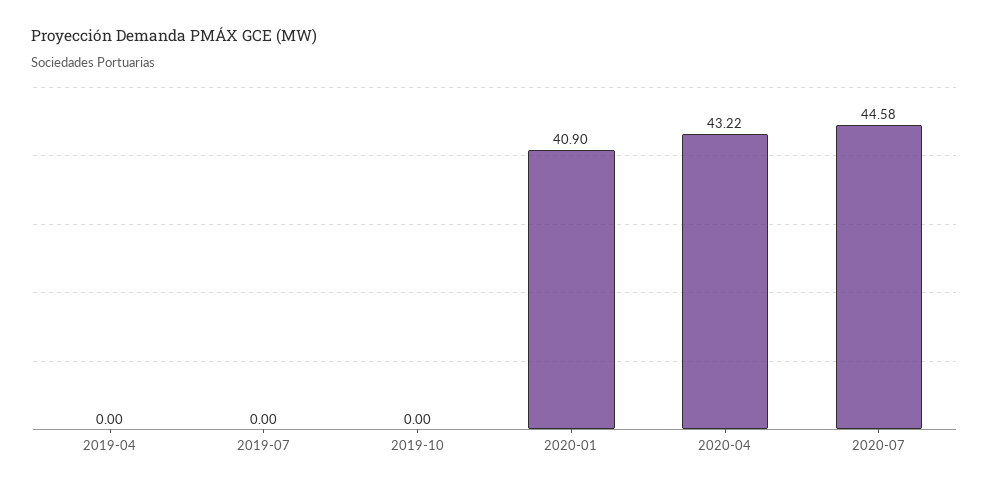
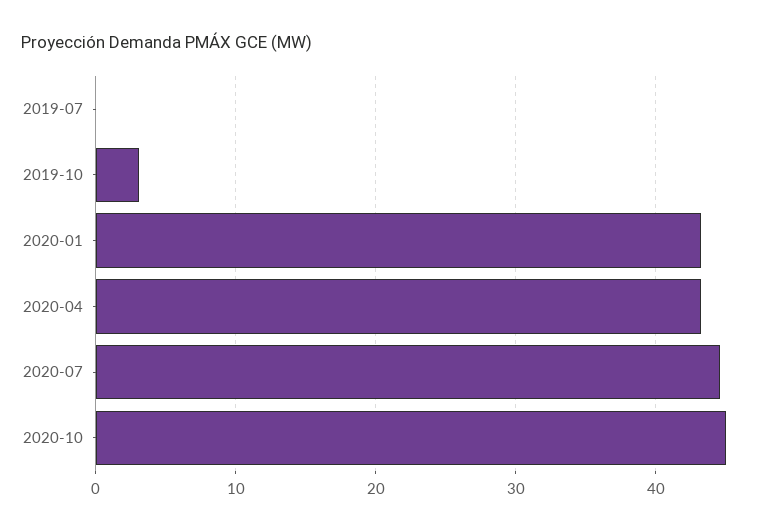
2019-04: 0 -> none
2019-10: 0 -> 3
2020-01: 40.9 -> 43
2020-10: none -> 45

